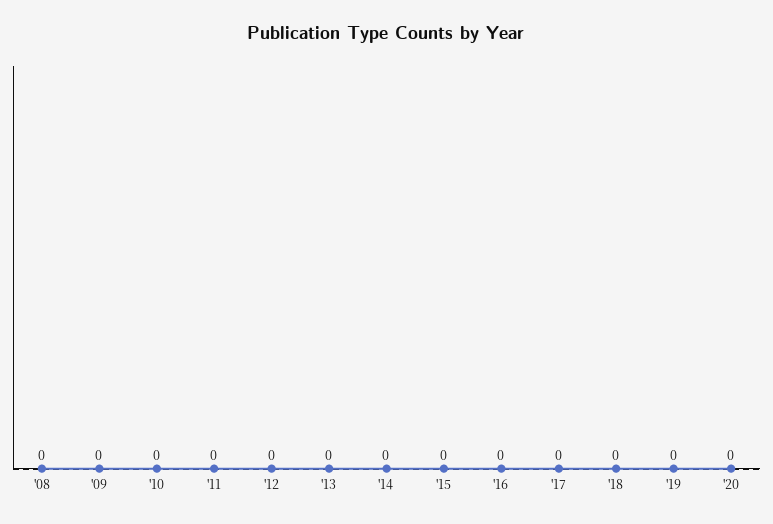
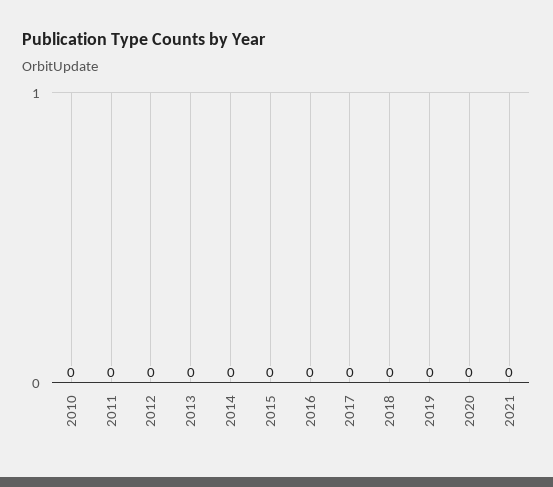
'08: 0 -> none
'09: 0 -> none
2021: none -> 0

